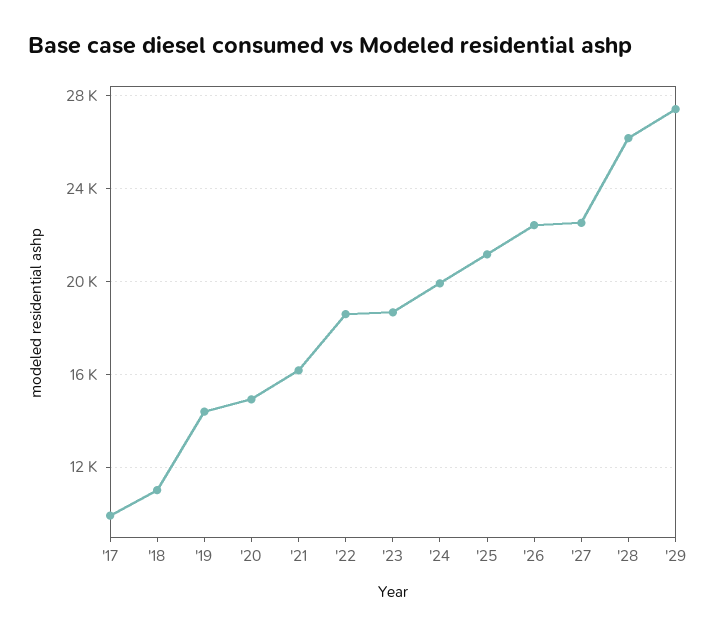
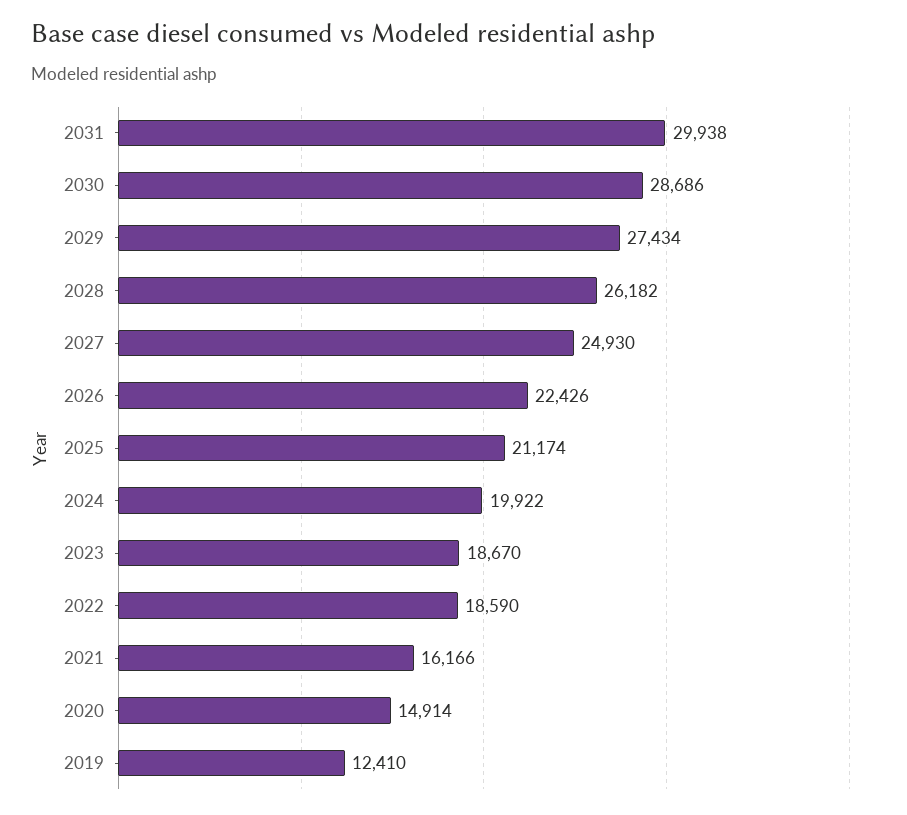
'17: 10000 -> none
'18: 11000 -> none
'19: 14500 -> 12410
'27: 22500 -> 24930
2031: none -> 29938
2030: none -> 28686

